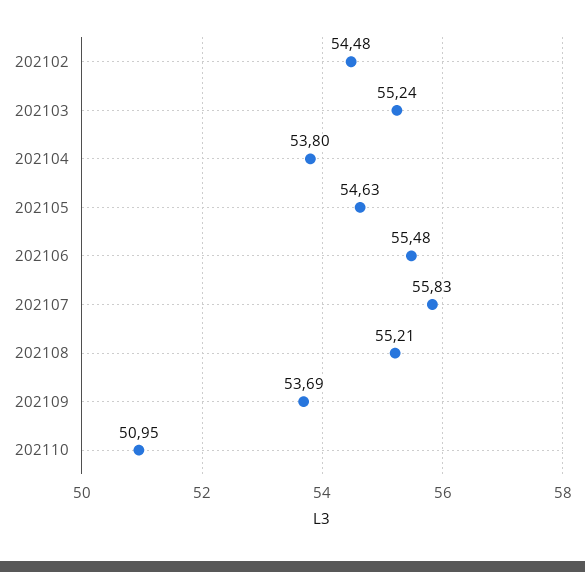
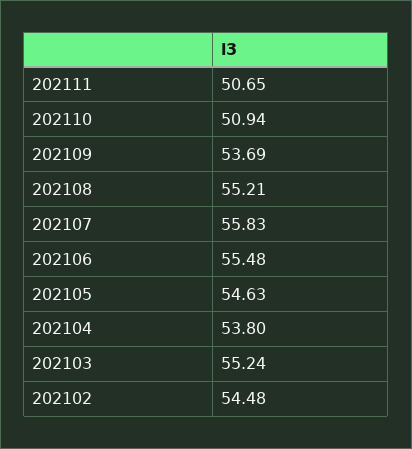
202110: 50.95 -> 50.94
202111: none -> 50.65

